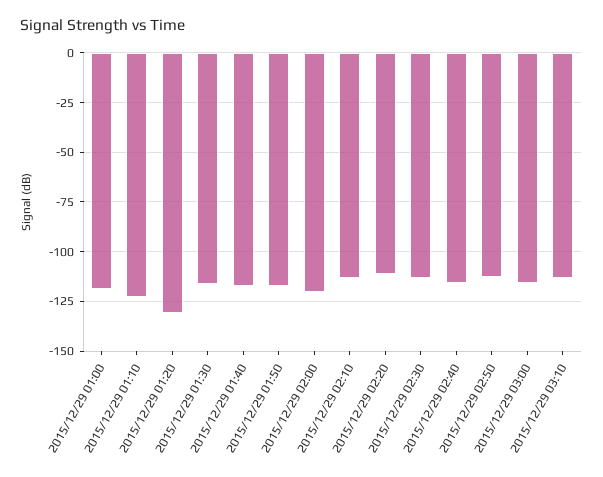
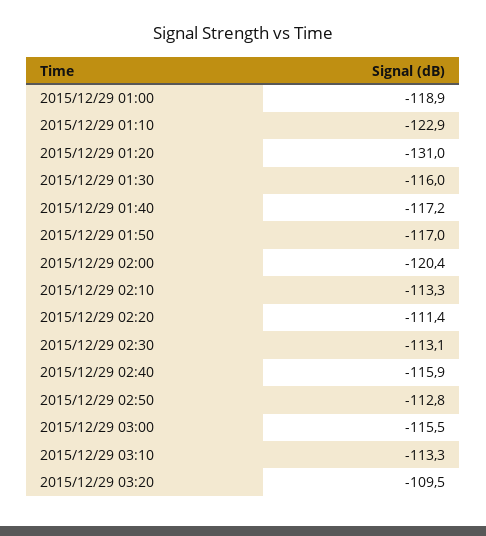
2015/12/29 03:20: none -> -109.5

